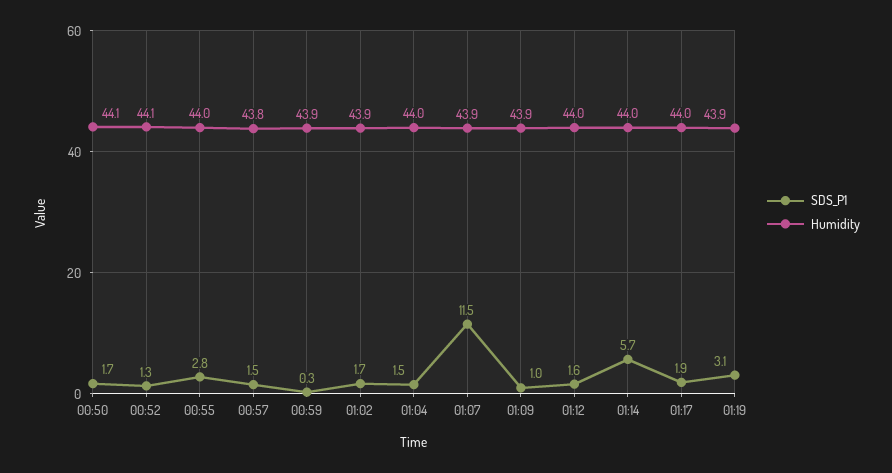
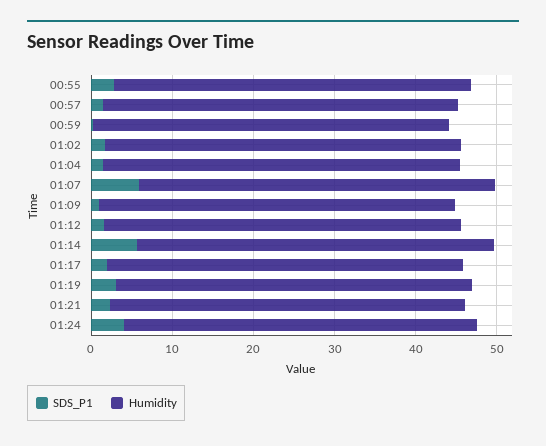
SDS_P1, 00:50: 1.7 -> none
Humidity, 00:50: 44.1 -> none
SDS_P1, 00:52: 1.3 -> none
Humidity, 00:52: 44.1 -> none
SDS_P1, 01:07: 11.5 -> 6
SDS_P1, 01:21: none -> 2
Humidity, 01:21: none -> 44
SDS_P1, 01:24: none -> 4
Humidity, 01:24: none -> 44

